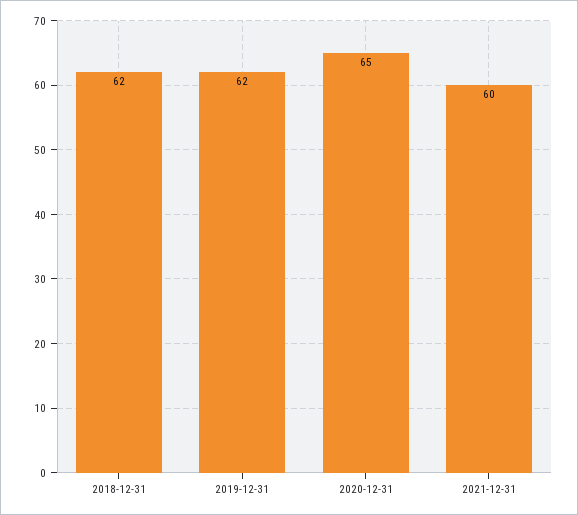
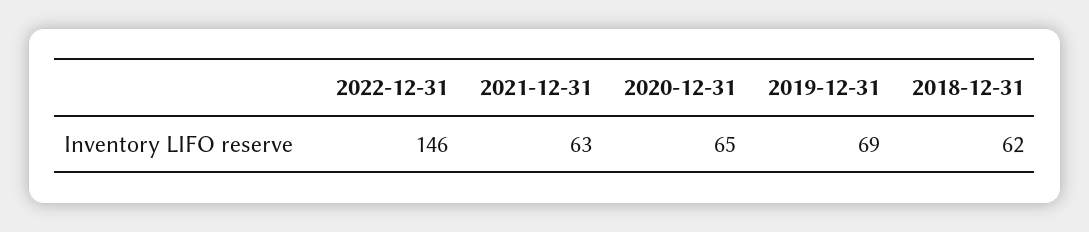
2019-12-31: 62 -> 69
2021-12-31: 60 -> 63
2022-12-31: none -> 146

